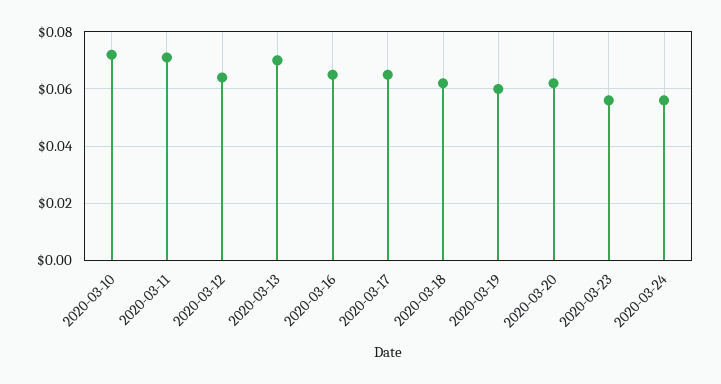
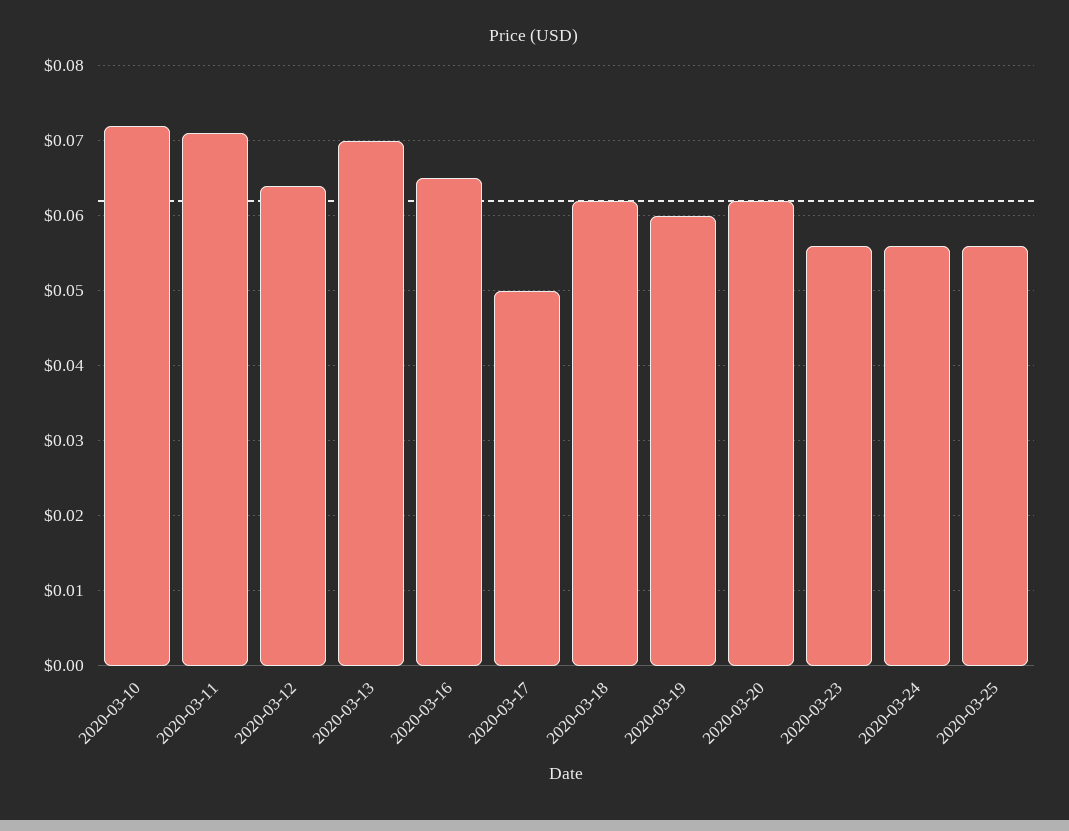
2020-03-17: 0.065 -> 0.05
2020-03-25: none -> 0.056

